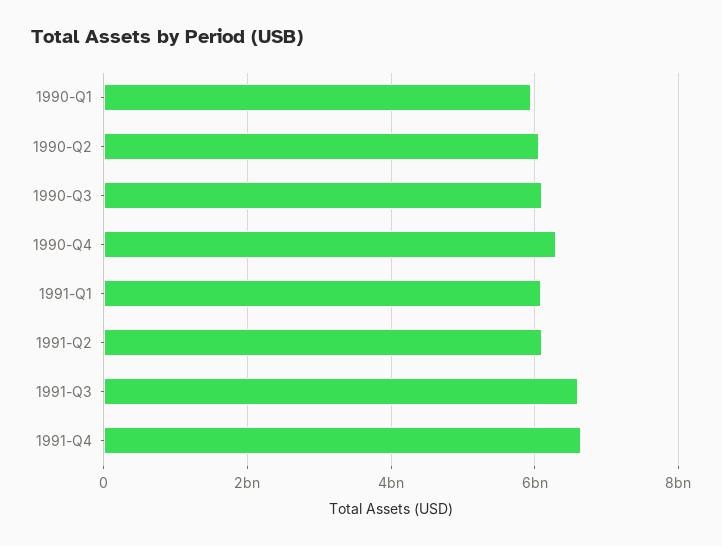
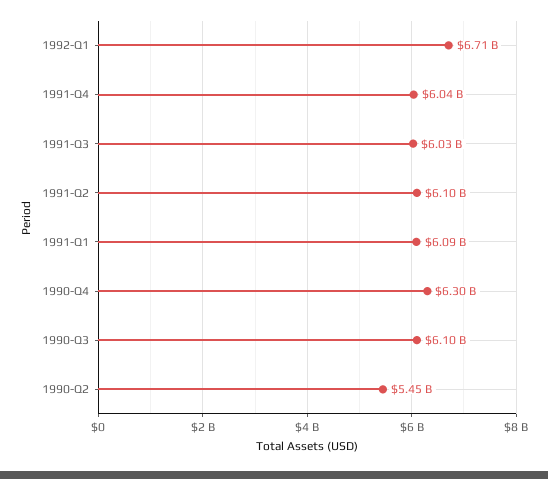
1990-Q1: 6000000000 -> none
1990-Q2: 6000000000 -> 5450000000
1991-Q3: 6600000000 -> 6030000000
1991-Q4: 6600000000 -> 6040000000
1992-Q1: none -> 6710000000

